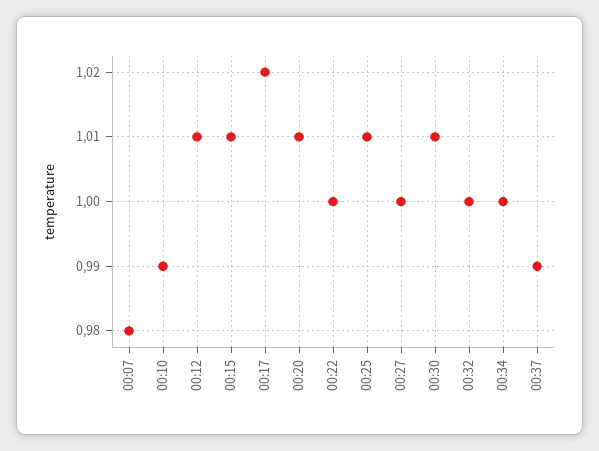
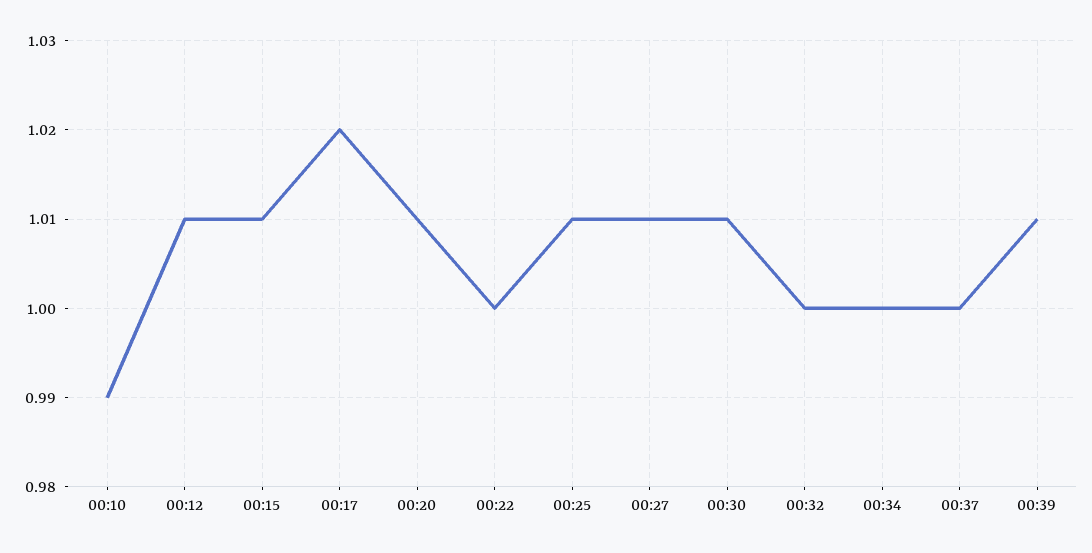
00:07: 0.98 -> none
00:27: 1 -> 1.01
00:37: 0.99 -> 1
00:39: none -> 1.01

